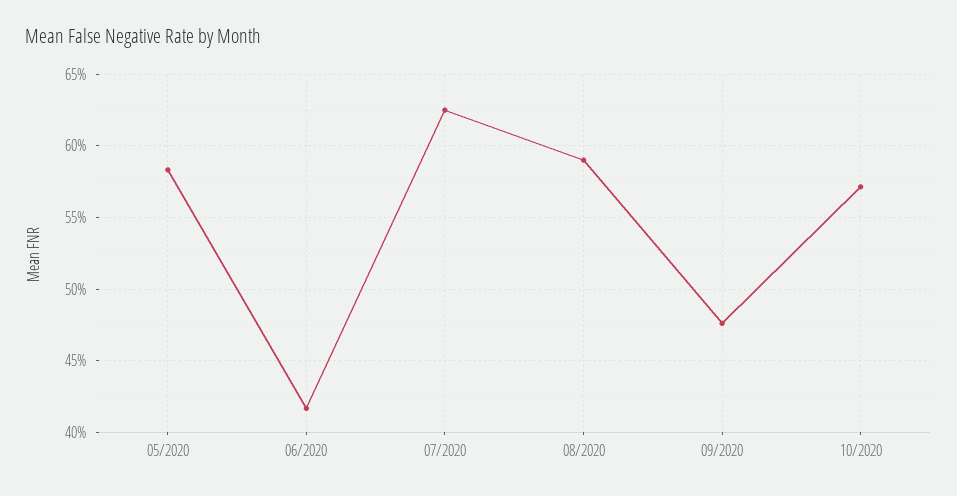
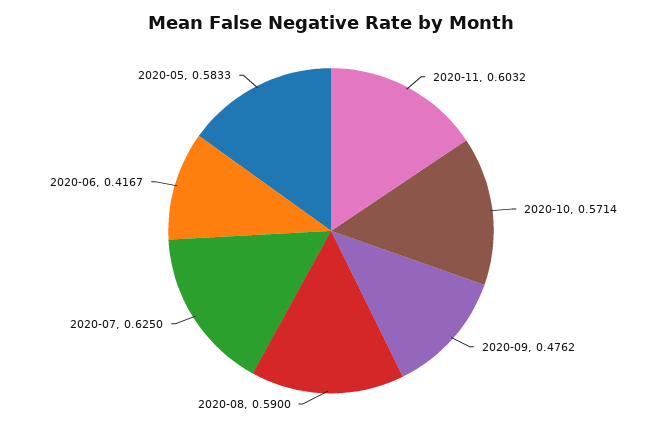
2020-11: none -> 0.6032

